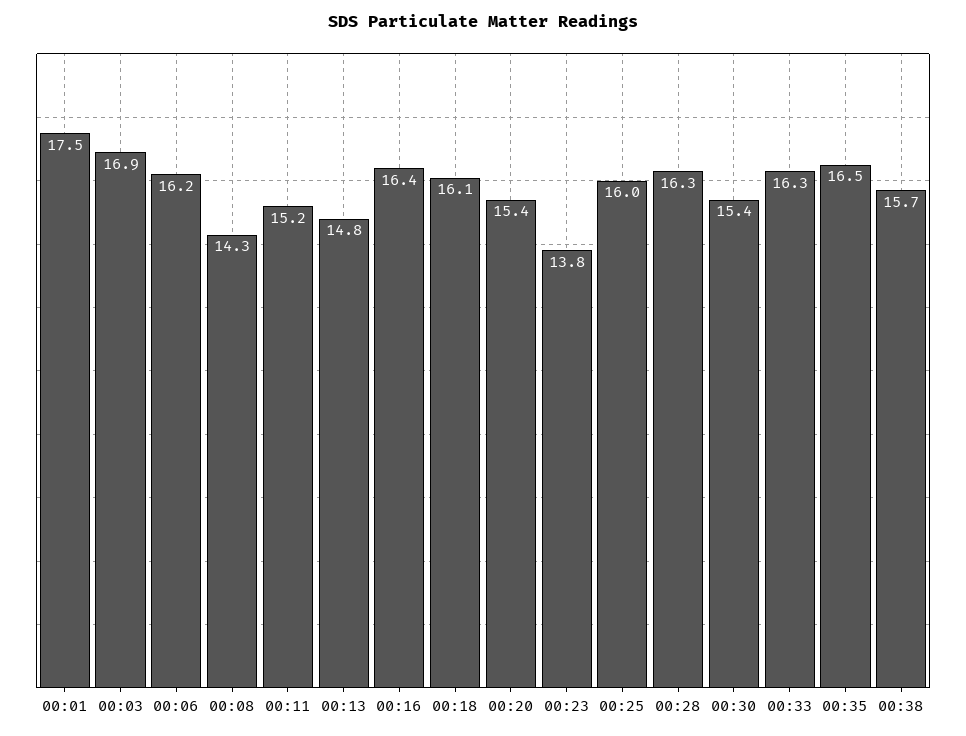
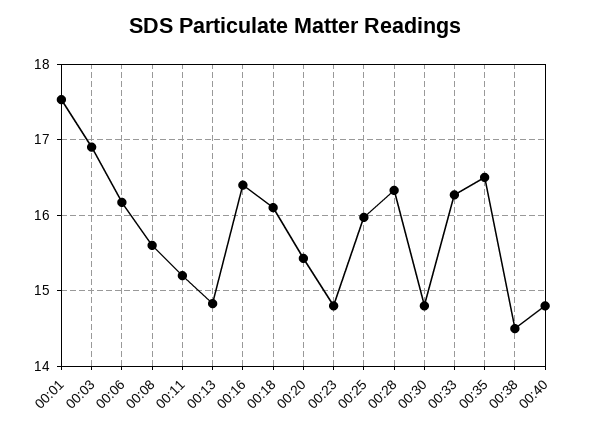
00:08: 14.3 -> 15.6
00:23: 13.8 -> 14.8
00:30: 15.4 -> 14.8
00:38: 15.7 -> 14.5
00:40: none -> 14.8

